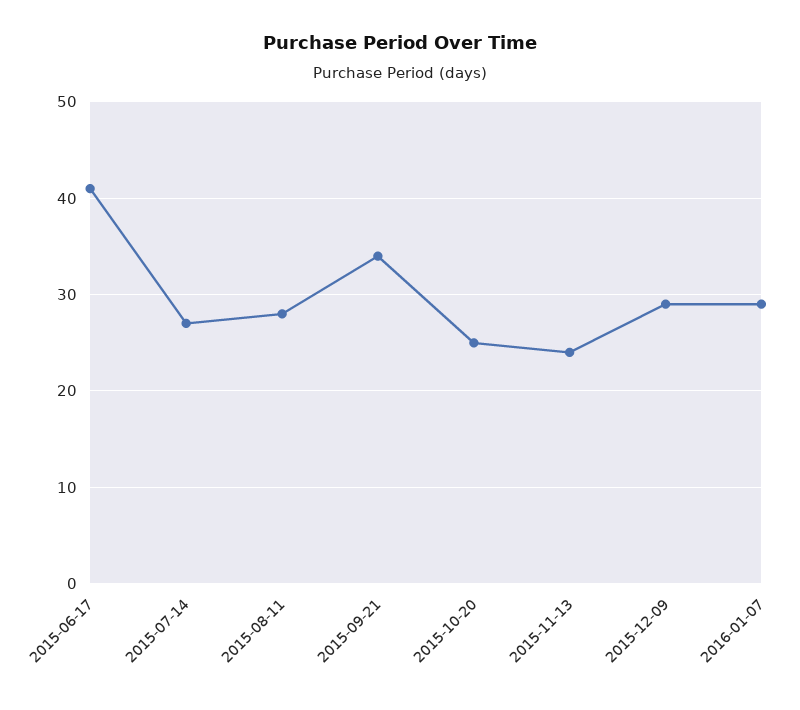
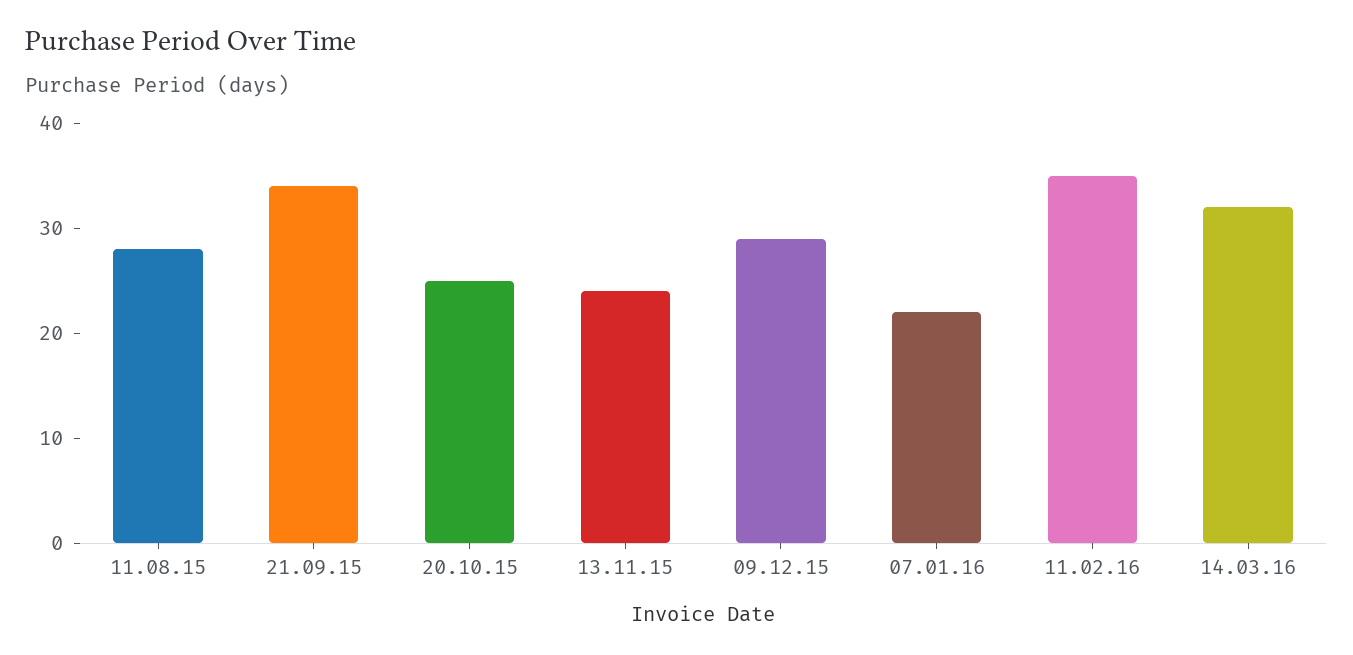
2015-06-17: 41 -> none
2015-07-14: 27 -> none
2016-01-07: 29 -> 22
11.02.16: none -> 35
14.03.16: none -> 32

